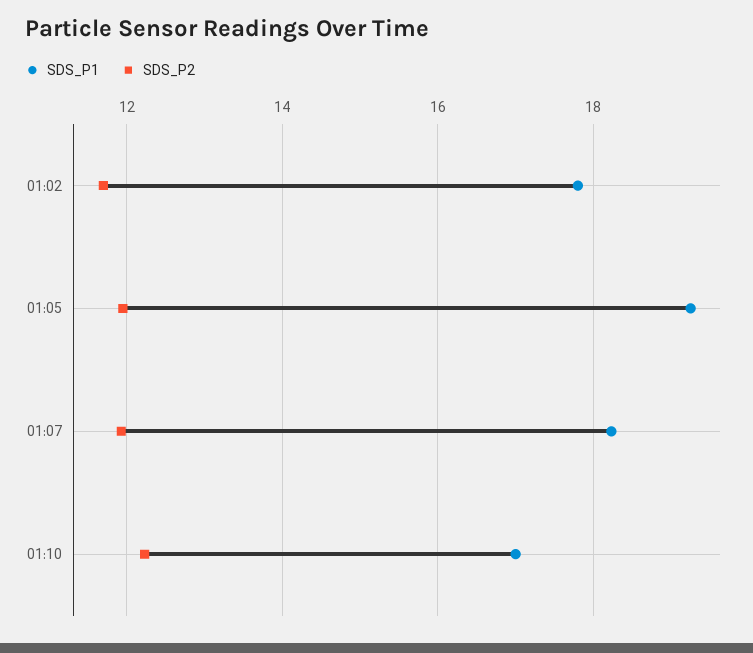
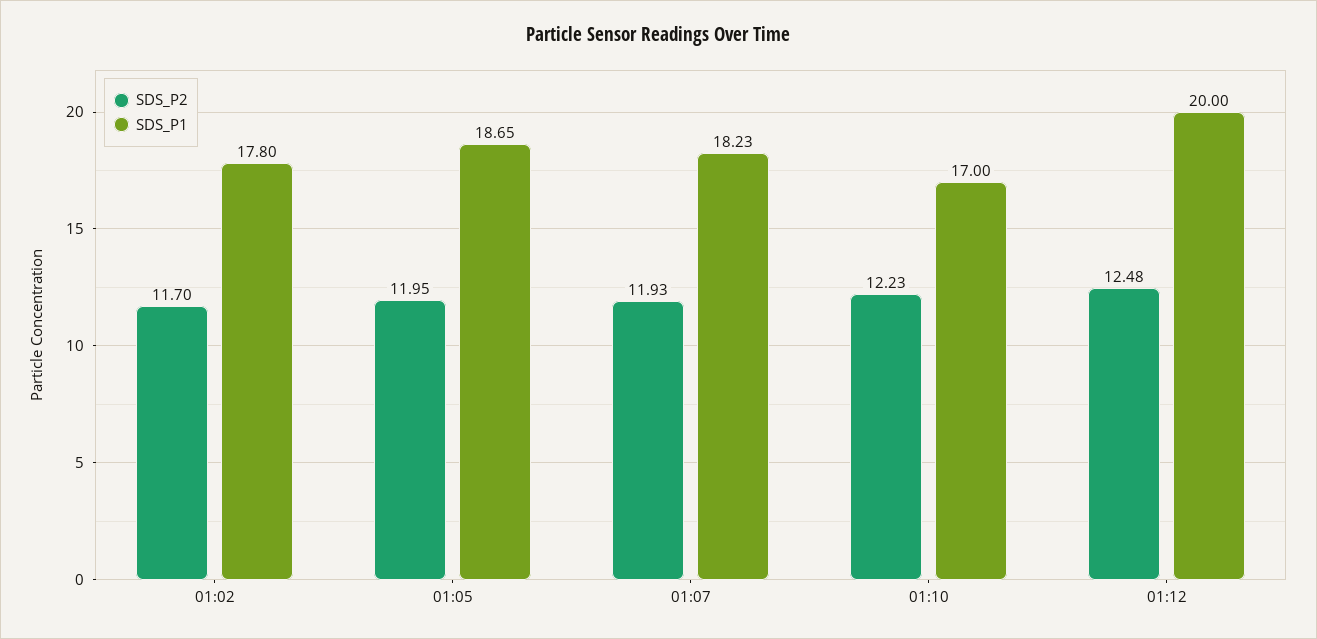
SDS_P1, 01:05: 19.2 -> 18.65
SDS_P2, 01:12: none -> 12.48
SDS_P1, 01:12: none -> 20

